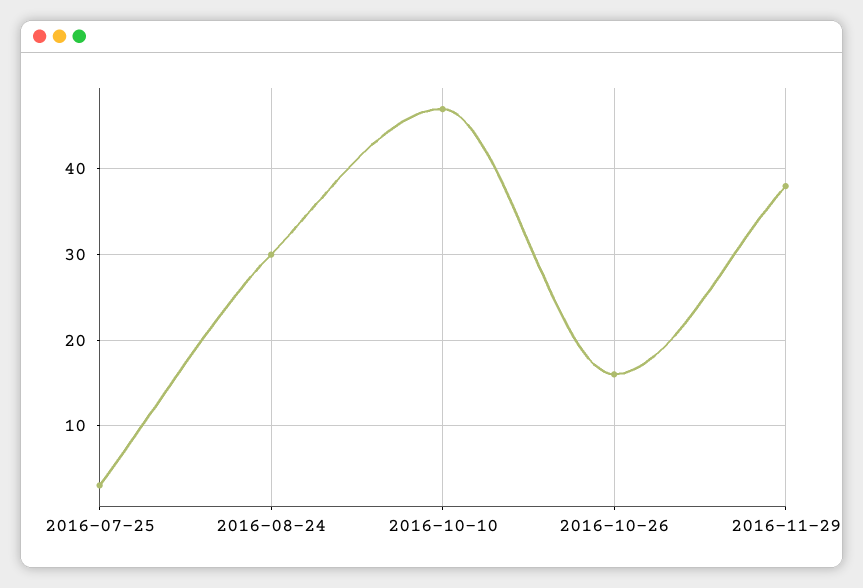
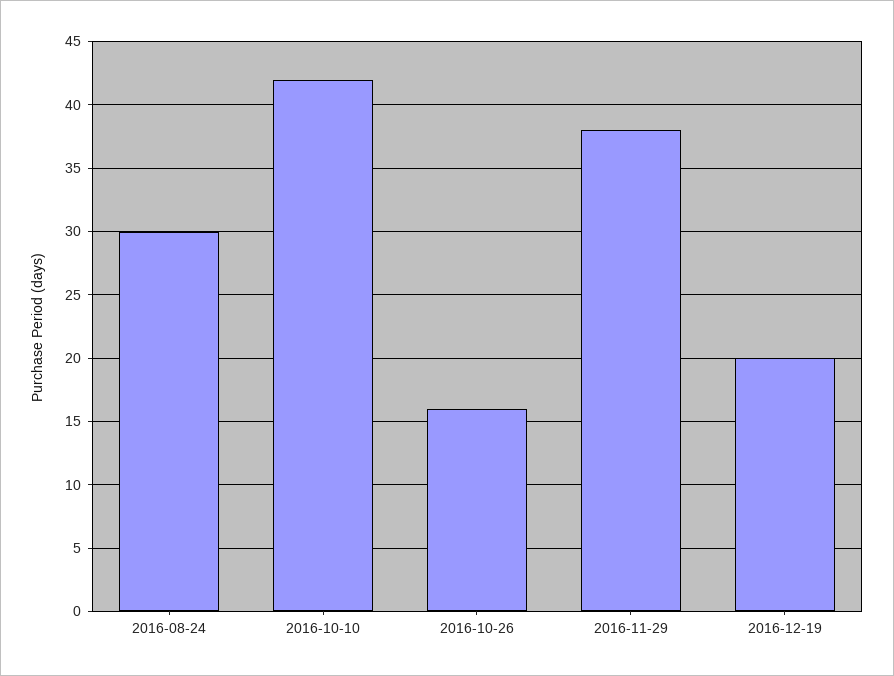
2016-07-25: 3 -> none
2016-10-10: 47 -> 42
2016-12-19: none -> 20

